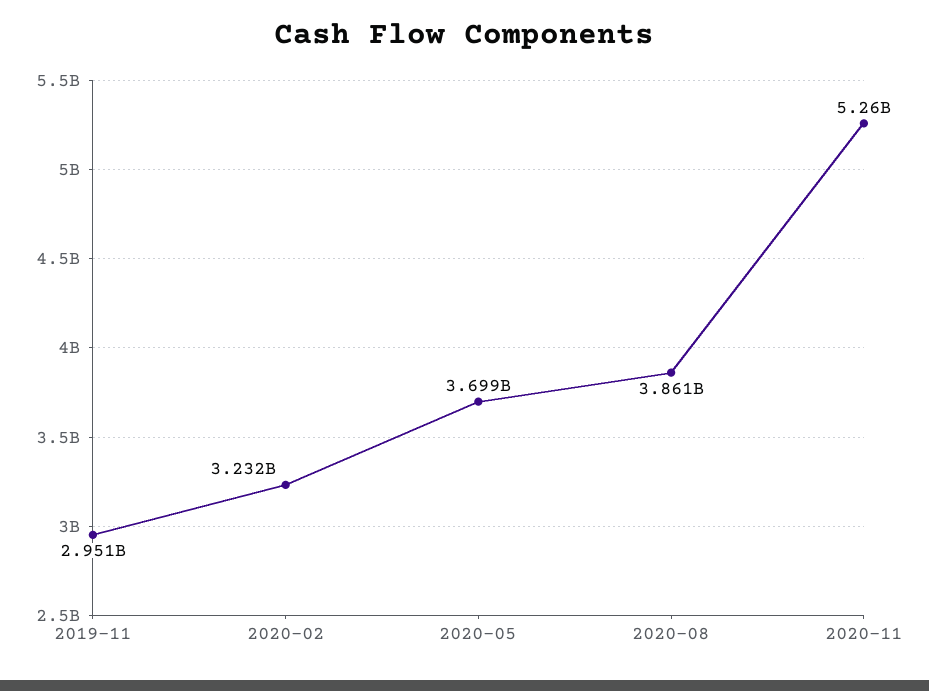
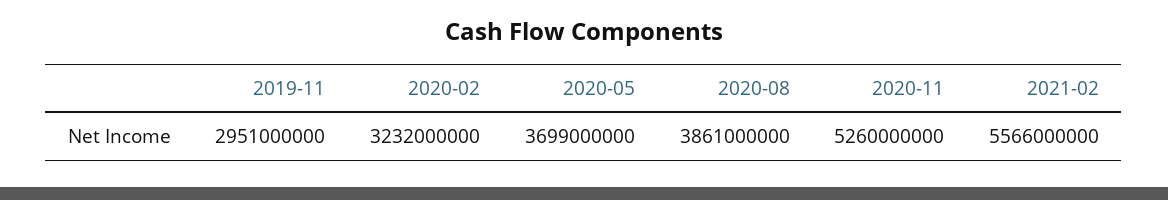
2021-02: none -> 5566000000

